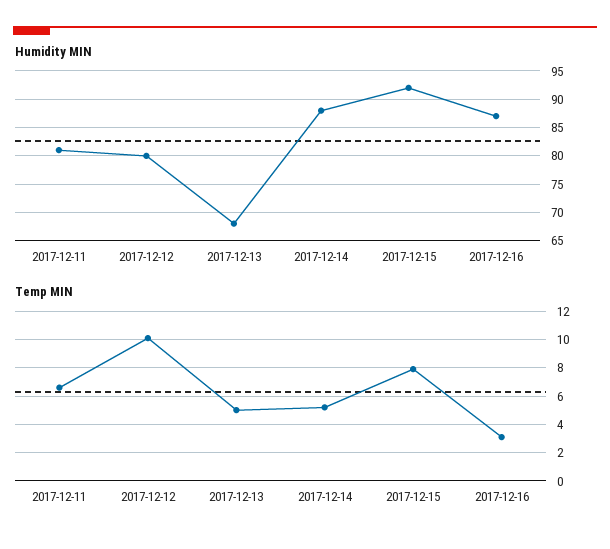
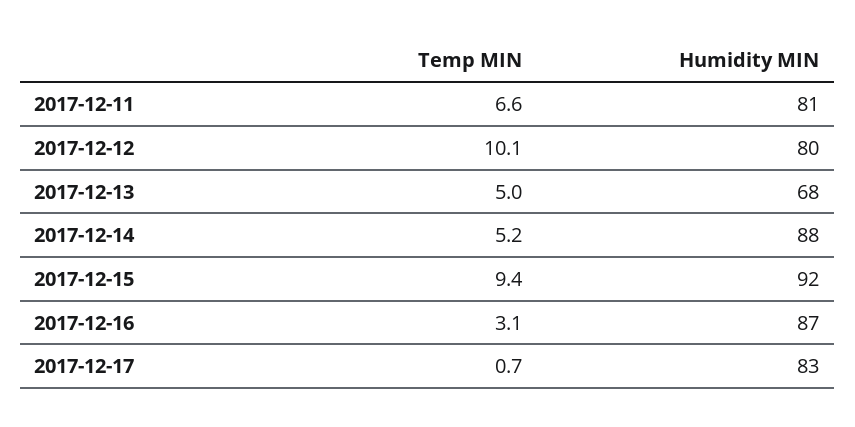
Temp MIN, 2017-12-15: 8 -> 9.4
Temp MIN, 2017-12-17: none -> 0.7
Humidity MIN, 2017-12-17: none -> 83

